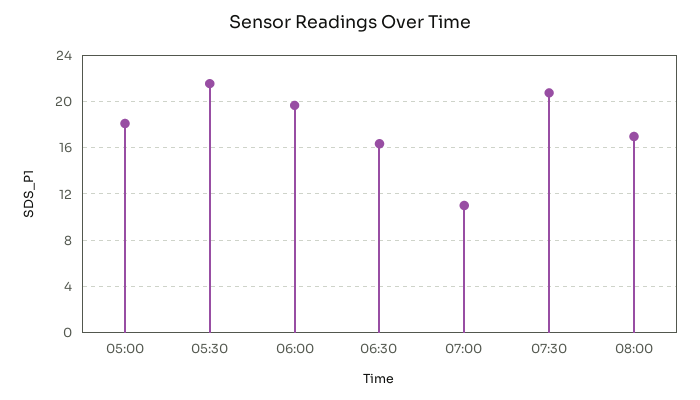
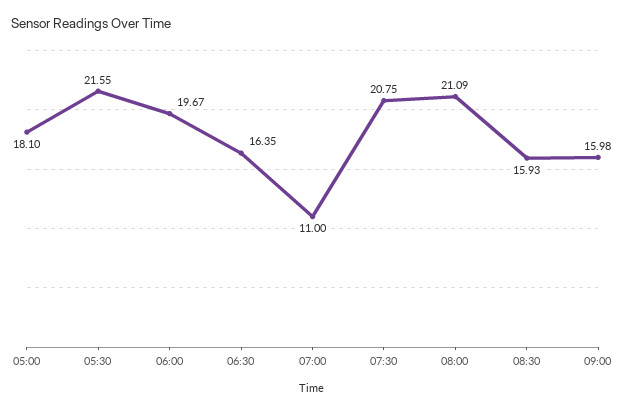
08:00: 17 -> 21.09
08:30: none -> 15.93
09:00: none -> 15.98

